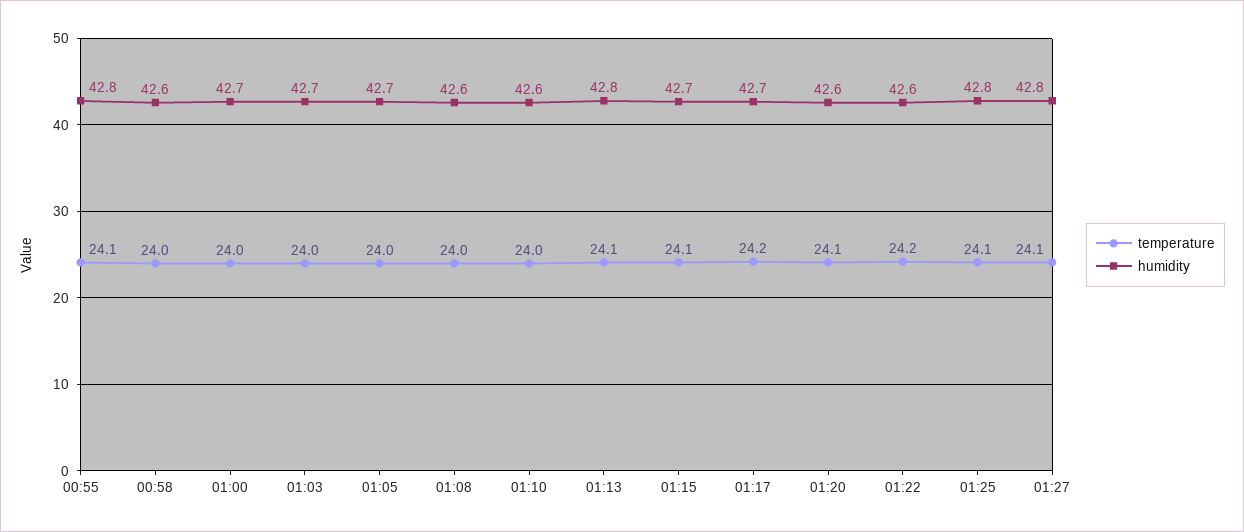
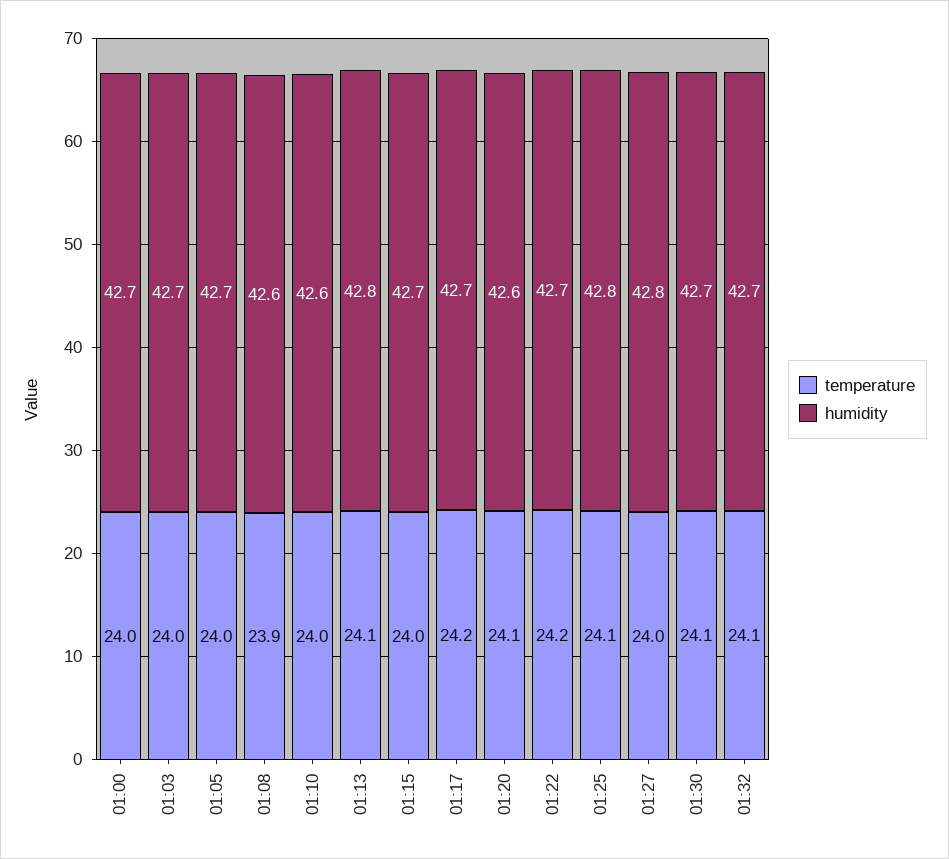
temperature, 00:55: 24.1 -> none
humidity, 00:55: 42.8 -> none
temperature, 00:58: 24 -> none
humidity, 00:58: 42.6 -> none
temperature, 01:08: 24 -> 23.9
temperature, 01:15: 24.1 -> 24
humidity, 01:22: 42.6 -> 42.7
temperature, 01:27: 24.1 -> 24
temperature, 01:30: none -> 24.1
humidity, 01:30: none -> 42.7
temperature, 01:32: none -> 24.1
humidity, 01:32: none -> 42.7

